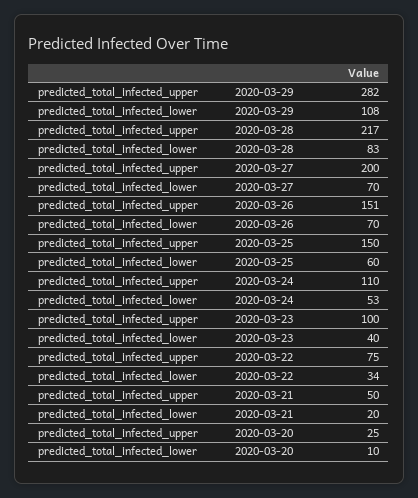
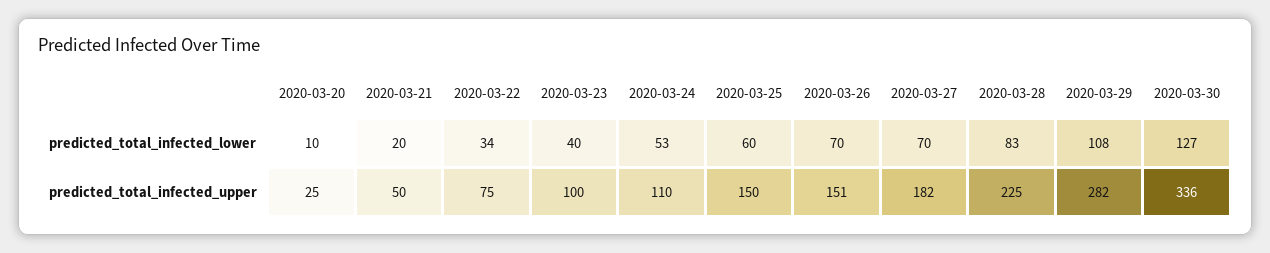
predicted_total_infected_upper, 2020-03-28: 217 -> 225
predicted_total_infected_upper, 2020-03-27: 200 -> 182
predicted_total_infected_lower, 2020-03-30: none -> 127
predicted_total_infected_upper, 2020-03-30: none -> 336

